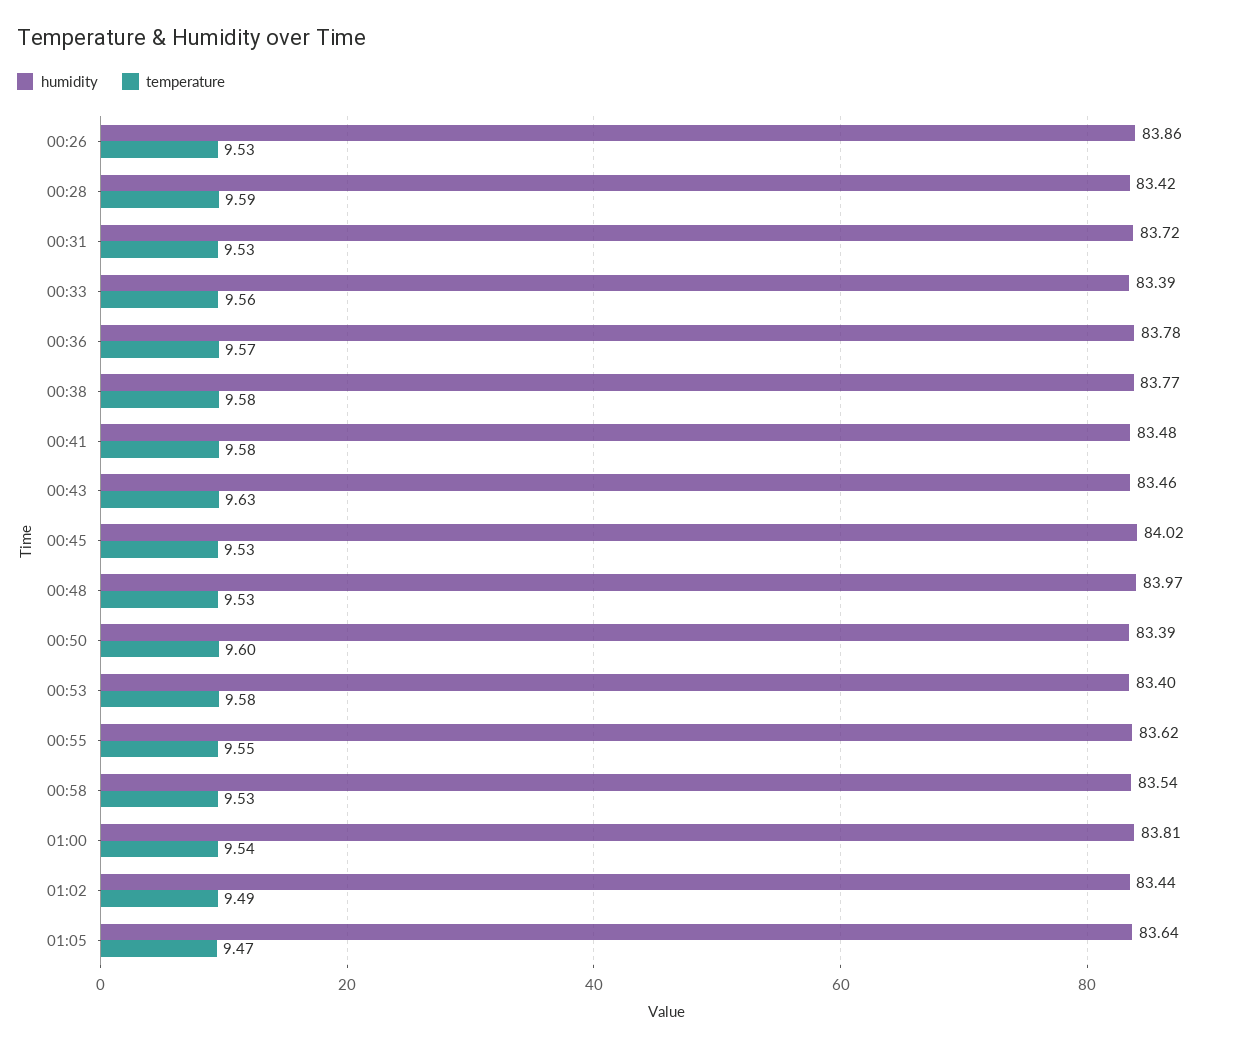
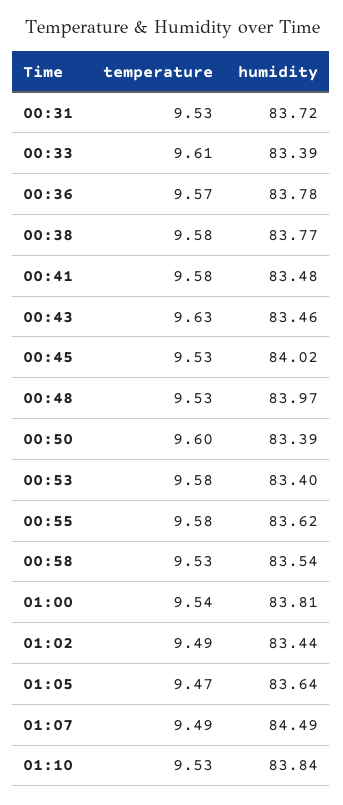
humidity, 00:26: 83.86 -> none
temperature, 00:26: 9.53 -> none
humidity, 00:28: 83.42 -> none
temperature, 00:28: 9.59 -> none
temperature, 00:33: 9.56 -> 9.61
temperature, 00:55: 9.55 -> 9.58
temperature, 01:07: none -> 9.49
humidity, 01:07: none -> 84.49
temperature, 01:10: none -> 9.53
humidity, 01:10: none -> 83.84

